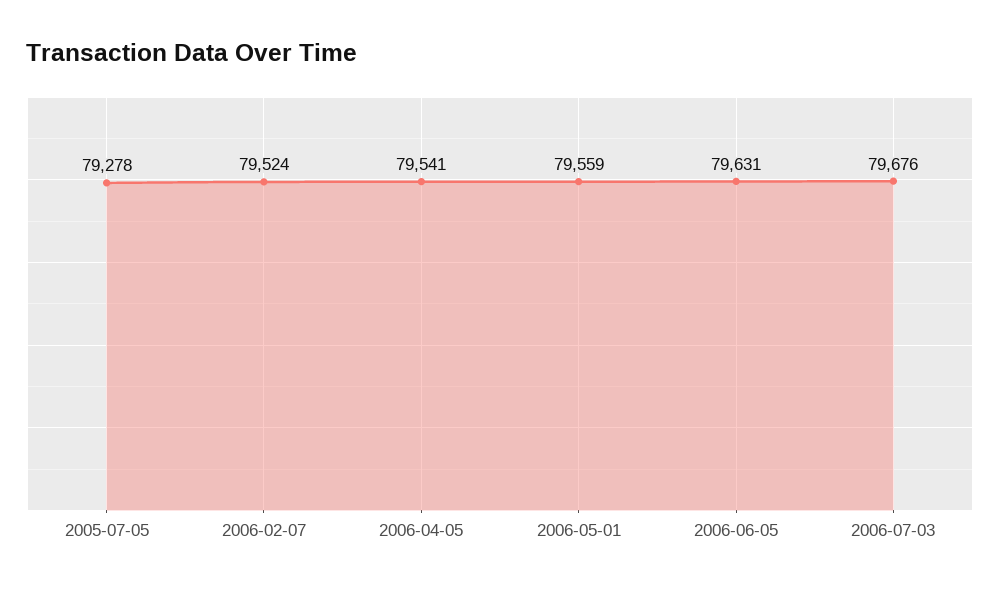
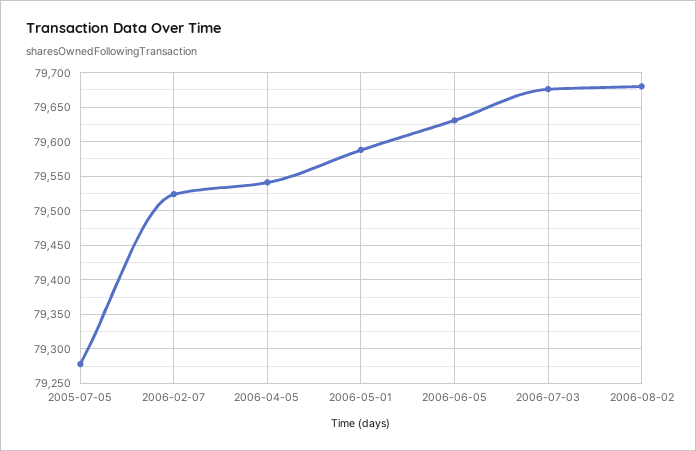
2006-05-01: 79559 -> 79590
2006-08-02: none -> 79680

